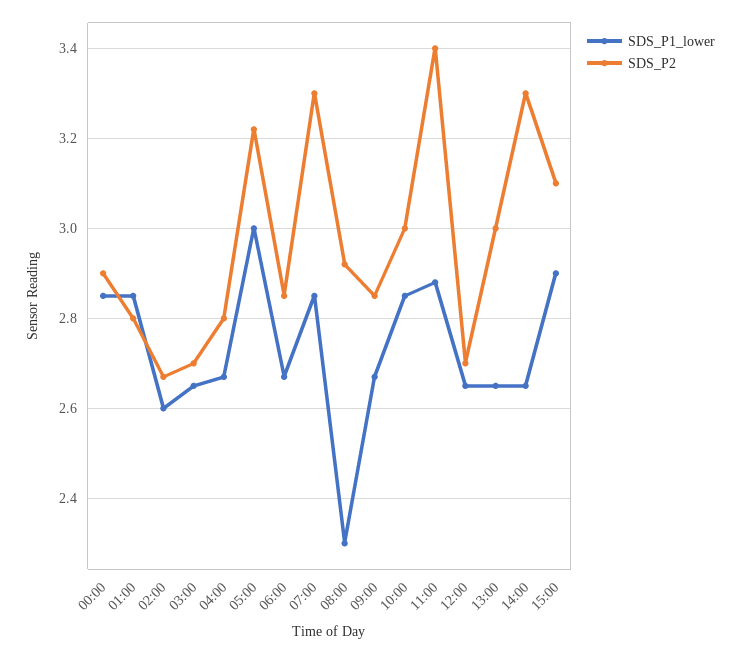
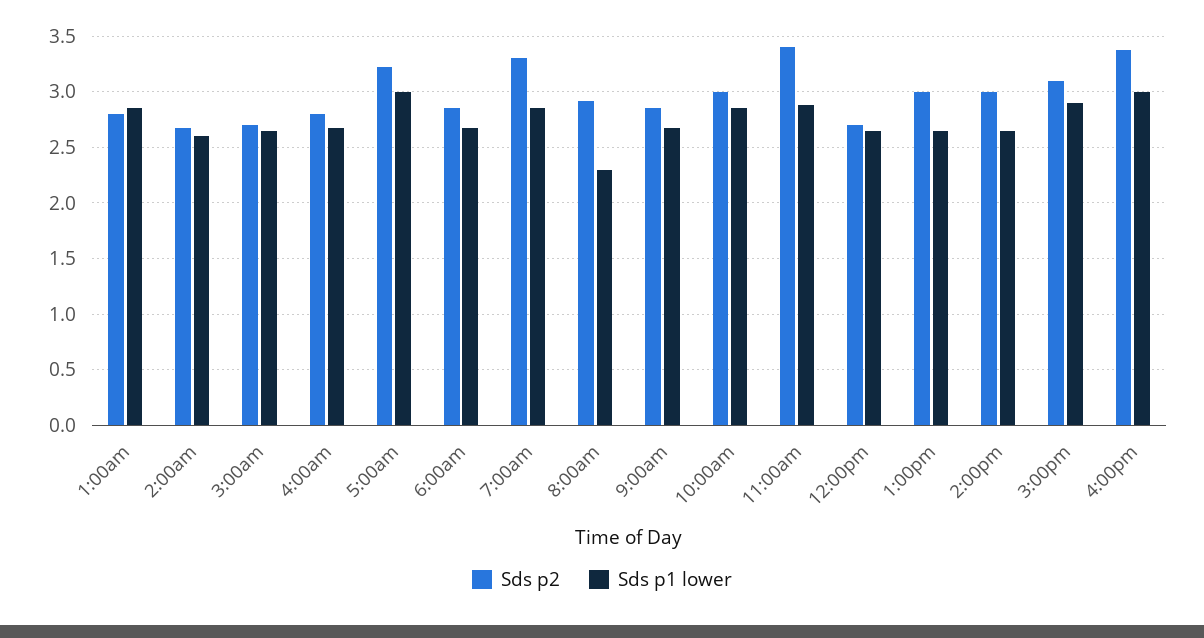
SDS_P1_lower, 00:00: 2.85 -> none
SDS_P2, 00:00: 2.9 -> none
SDS_P2, 14:00: 3.3 -> 3
SDS_P2, 4:00pm: none -> 3.4
SDS_P1_lower, 4:00pm: none -> 3

